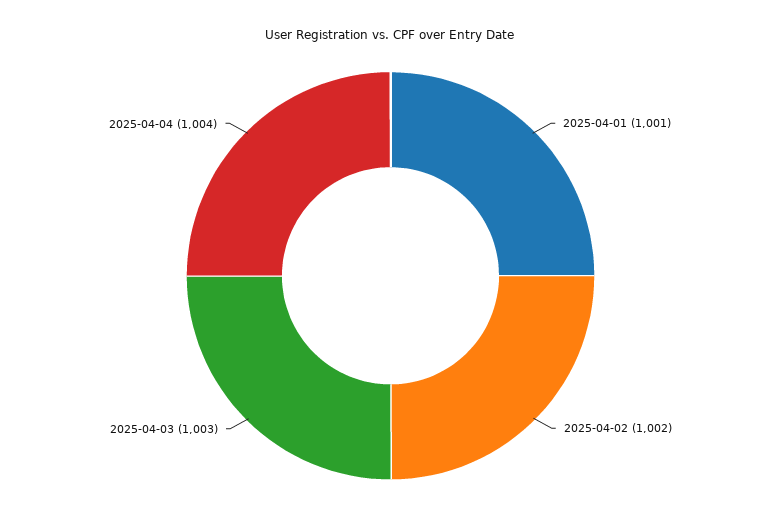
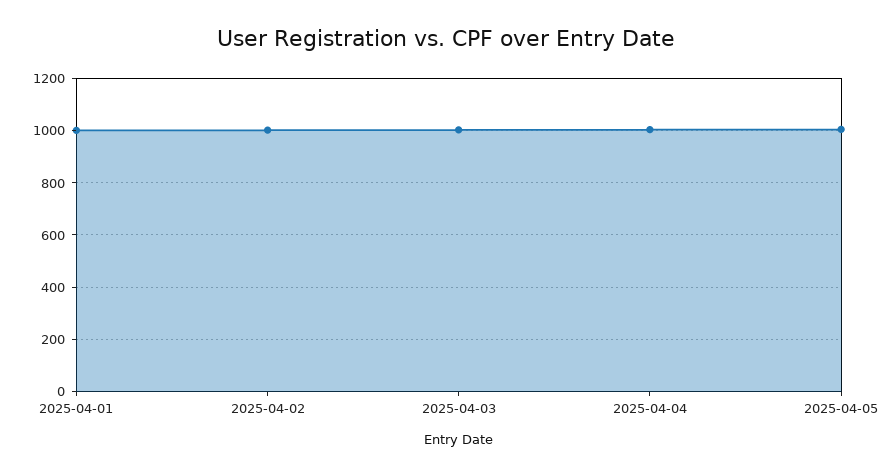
2025-04-05: none -> 1000

